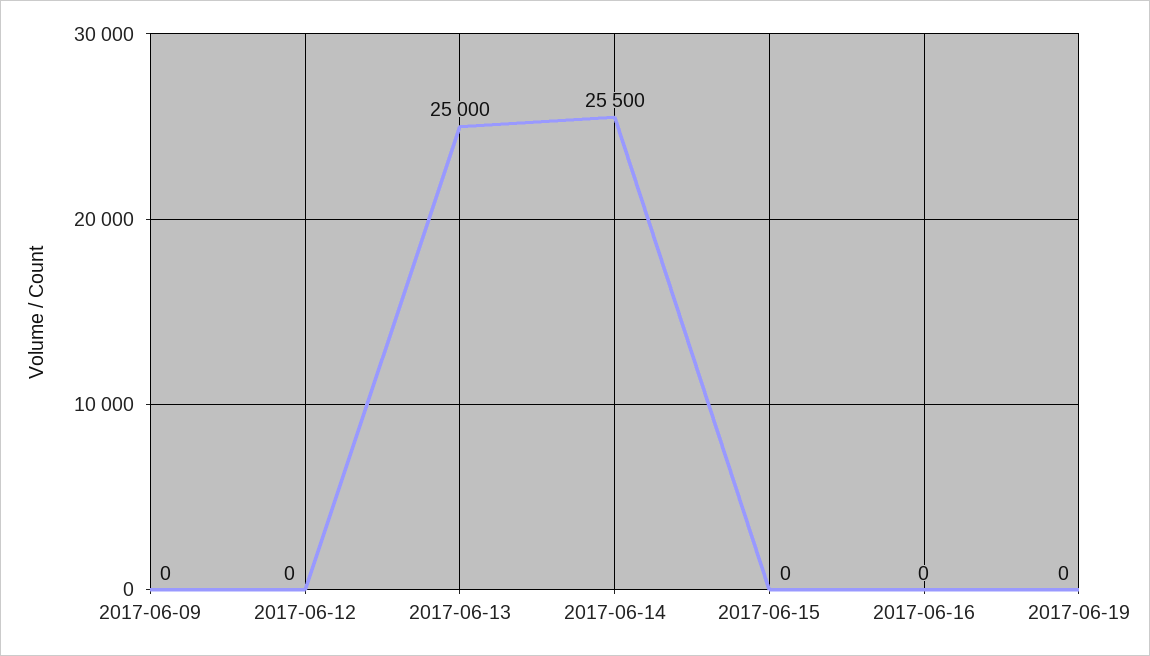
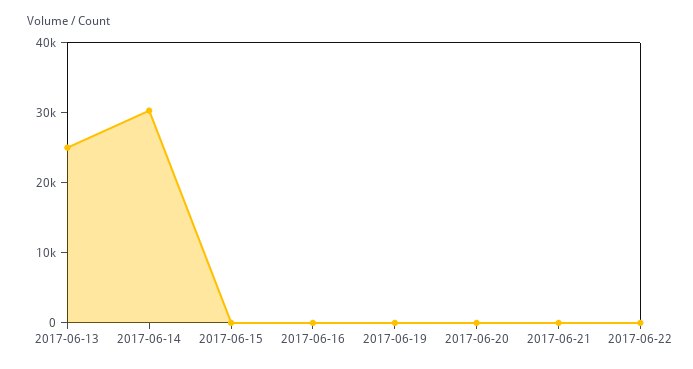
2017-06-09: 0 -> none
2017-06-12: 0 -> none
2017-06-14: 25500 -> 30000
2017-06-20: none -> 0
2017-06-21: none -> 0
2017-06-22: none -> 0

